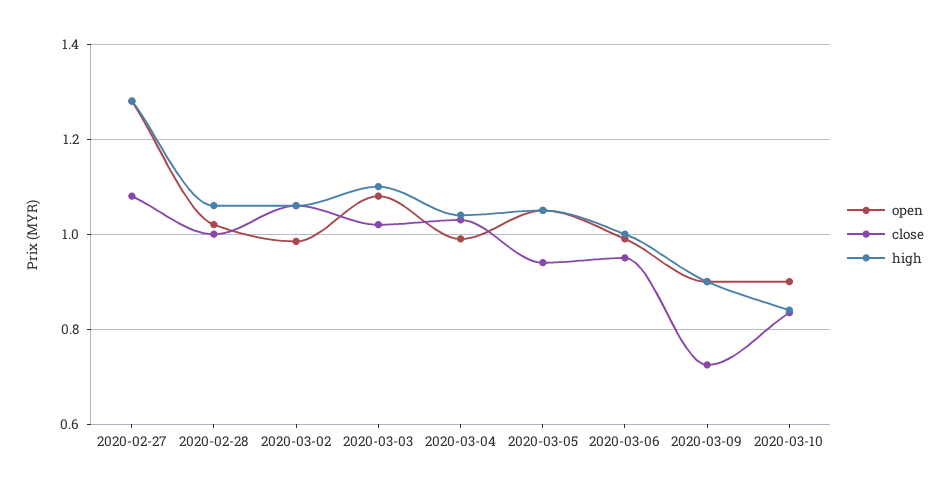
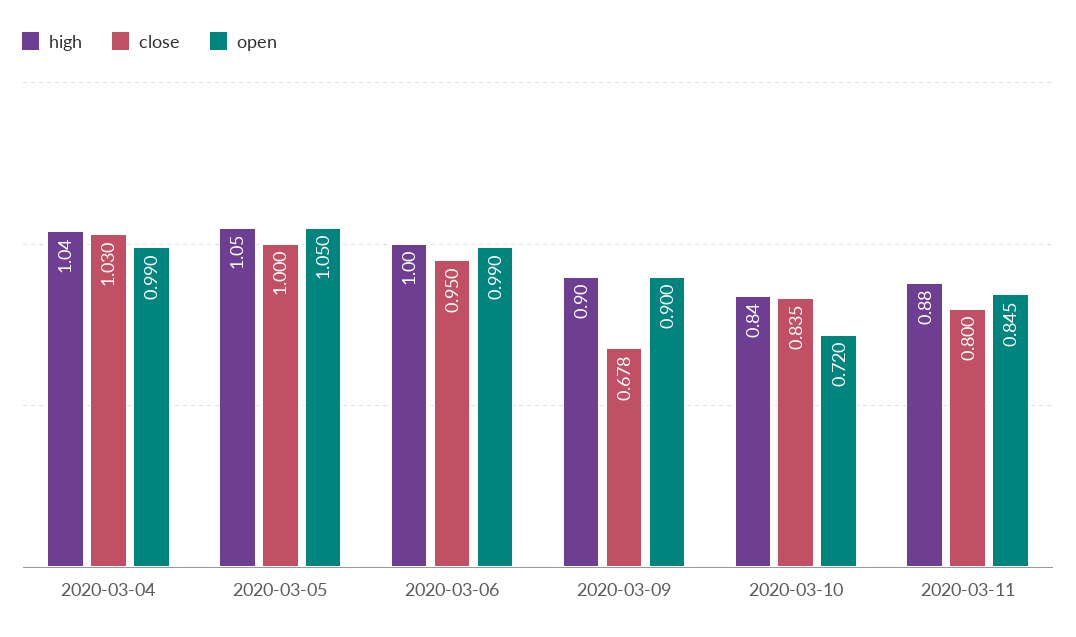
open, 2020-02-27: 1.28 -> none
close, 2020-02-27: 1.08 -> none
high, 2020-02-27: 1.28 -> none
open, 2020-02-28: 1.02 -> none
close, 2020-02-28: 1 -> none
high, 2020-02-28: 1.06 -> none
open, 2020-03-02: 0.98 -> none
close, 2020-03-02: 1.06 -> none
high, 2020-03-02: 1.06 -> none
open, 2020-03-03: 1.08 -> none
close, 2020-03-03: 1.02 -> none
high, 2020-03-03: 1.1 -> none
close, 2020-03-05: 0.94 -> 1
close, 2020-03-09: 0.72 -> 0.678
open, 2020-03-10: 0.9 -> 0.72
high, 2020-03-11: none -> 0.88
close, 2020-03-11: none -> 0.8
open, 2020-03-11: none -> 0.845

